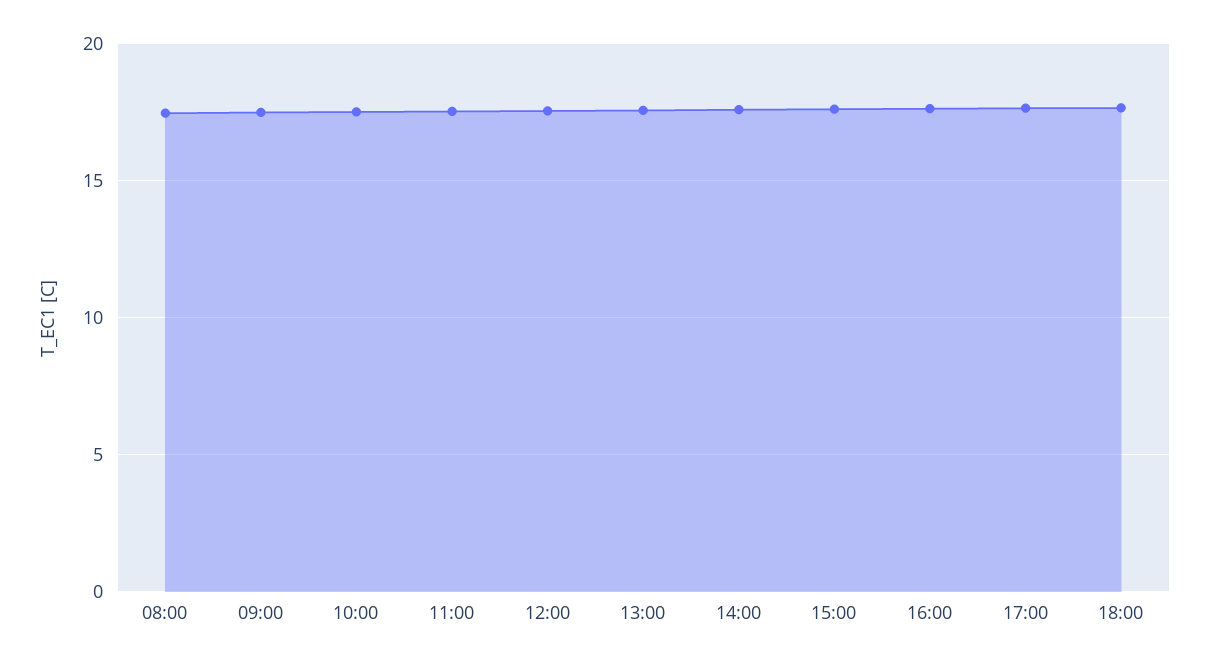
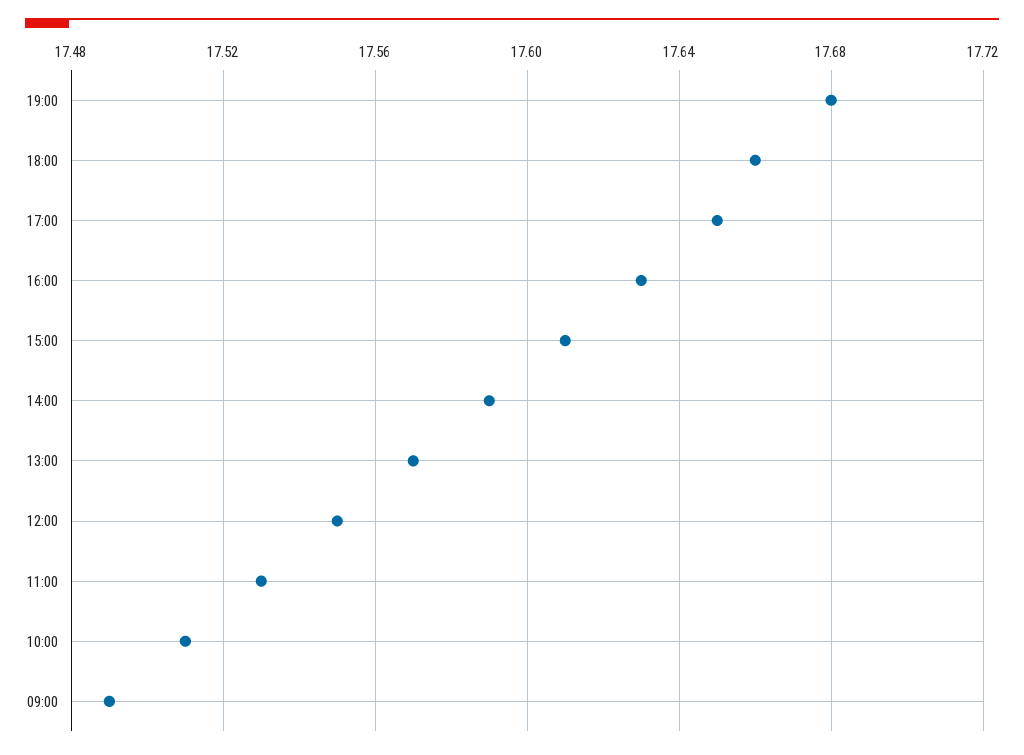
08:00: 17.5 -> none
19:00: none -> 17.68

